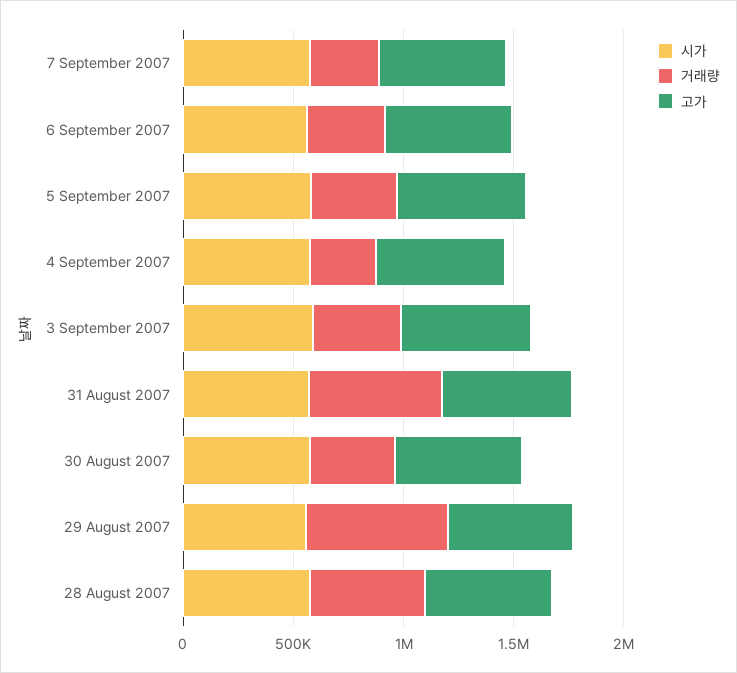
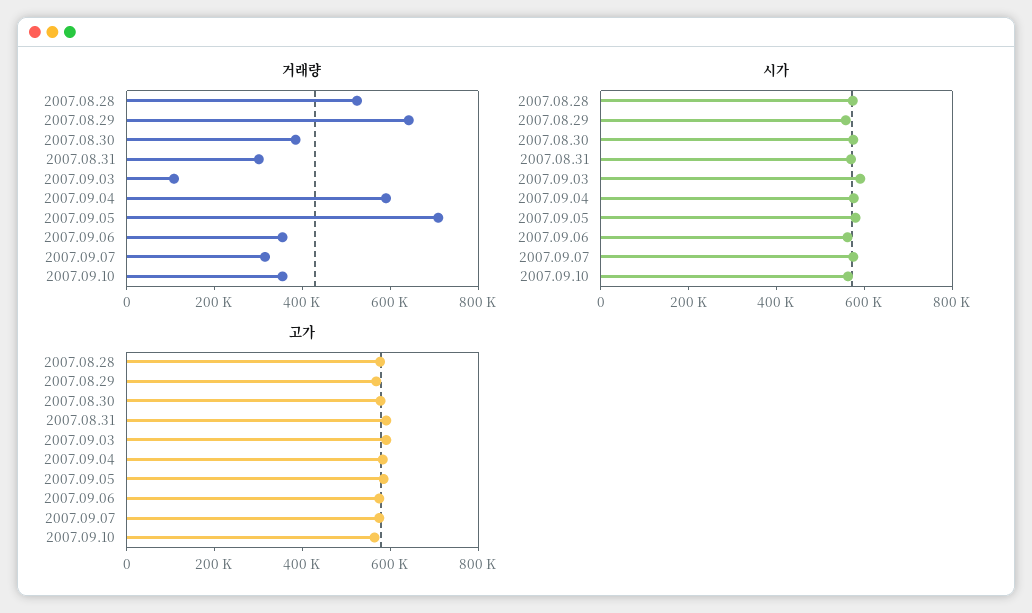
거래량, 5 September 2007: 400000 -> 700000
거래량, 4 September 2007: 300000 -> 600000
거래량, 3 September 2007: 400000 -> 100000
거래량, 31 August 2007: 600000 -> 300000
거래량, 2007.09.10: none -> 350000
시가, 2007.09.10: none -> 550000
고가, 2007.09.10: none -> 550000

